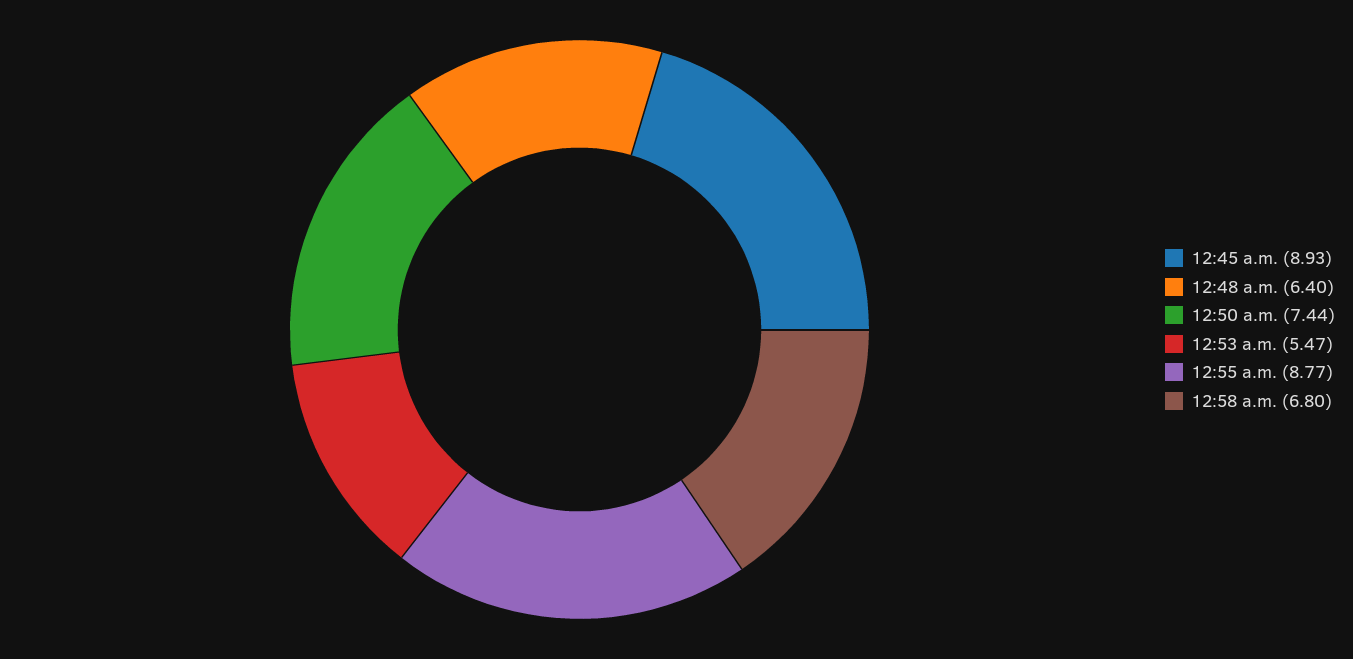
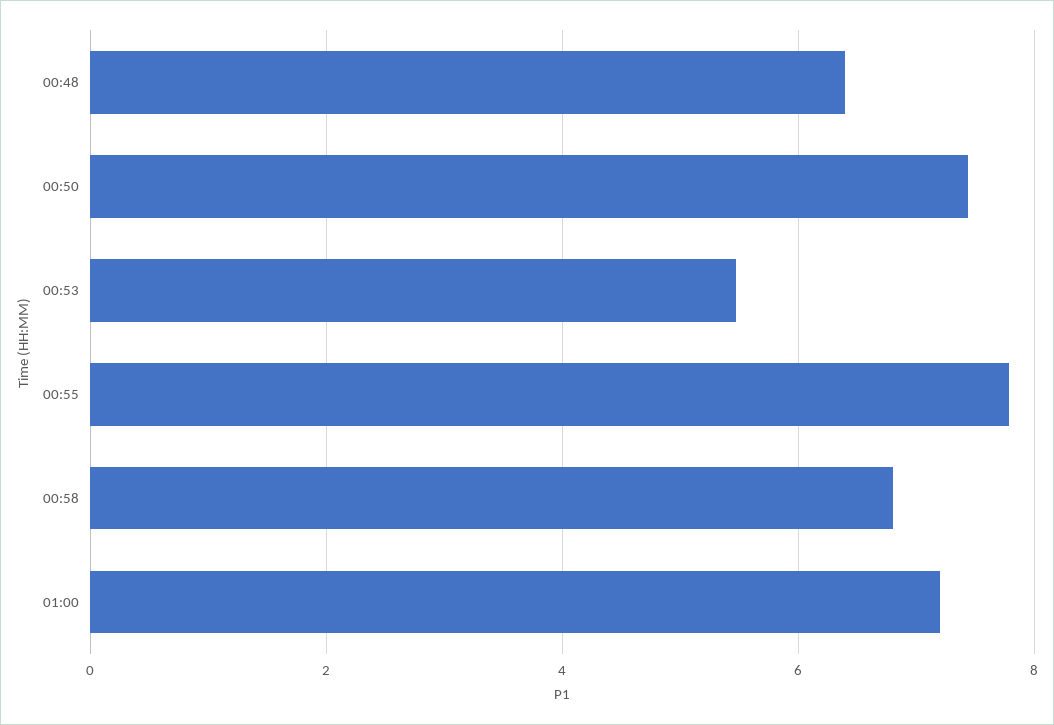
12:45 a.m.: 8.93 -> none
12:55 a.m.: 8.77 -> 7.8
01:00: none -> 7.2

